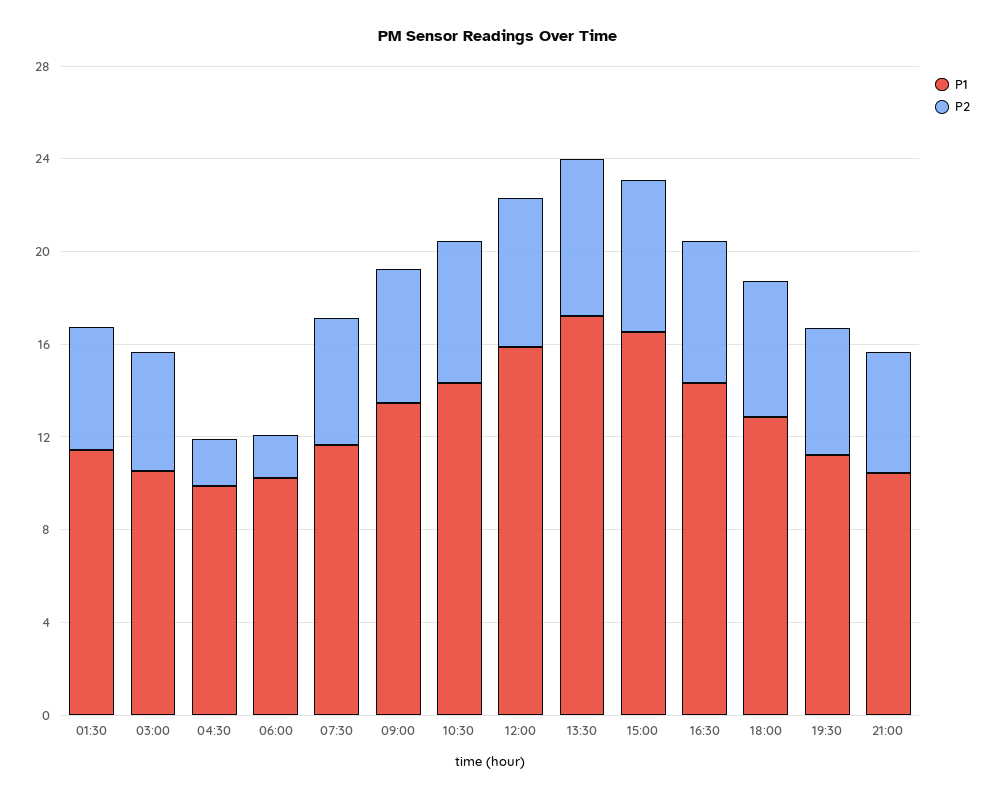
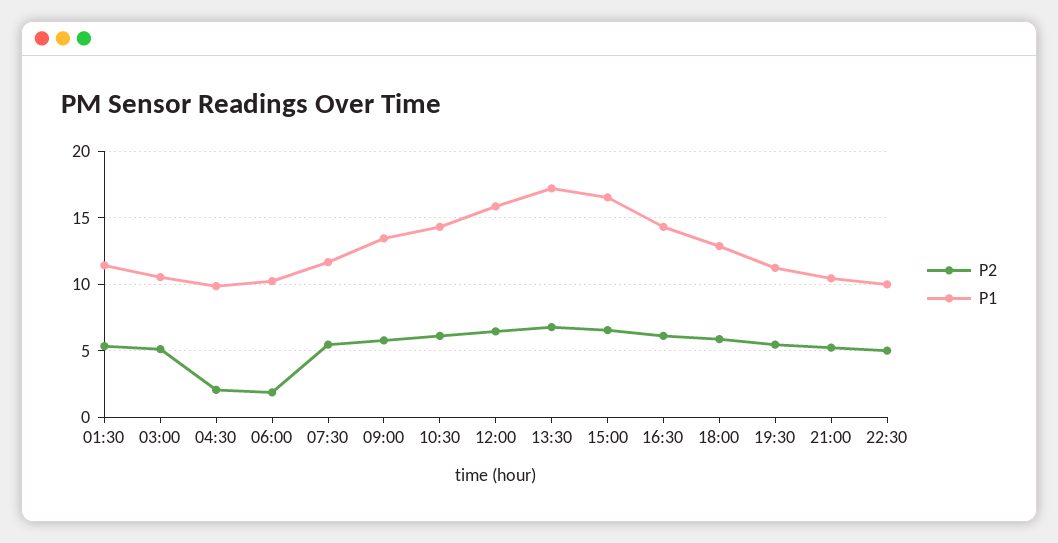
P2, 22:30: none -> 5
P1, 22:30: none -> 10

